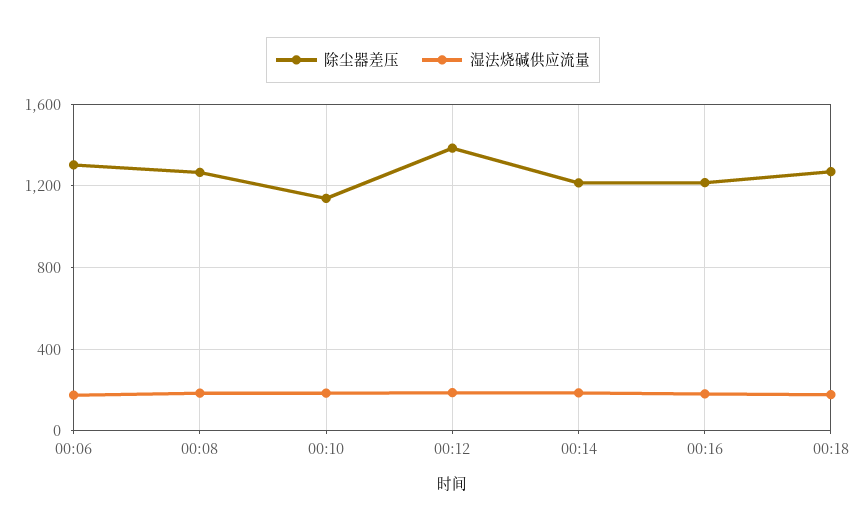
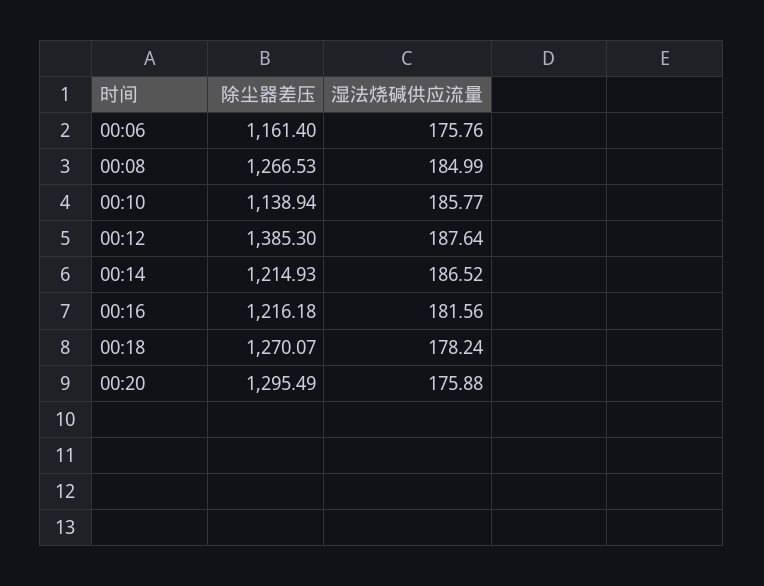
除尘器差压, 00:06: 1300 -> 1161.4
除尘器差压, 00:20: none -> 1295.49
湿法烧碱供应流量, 00:20: none -> 175.88

